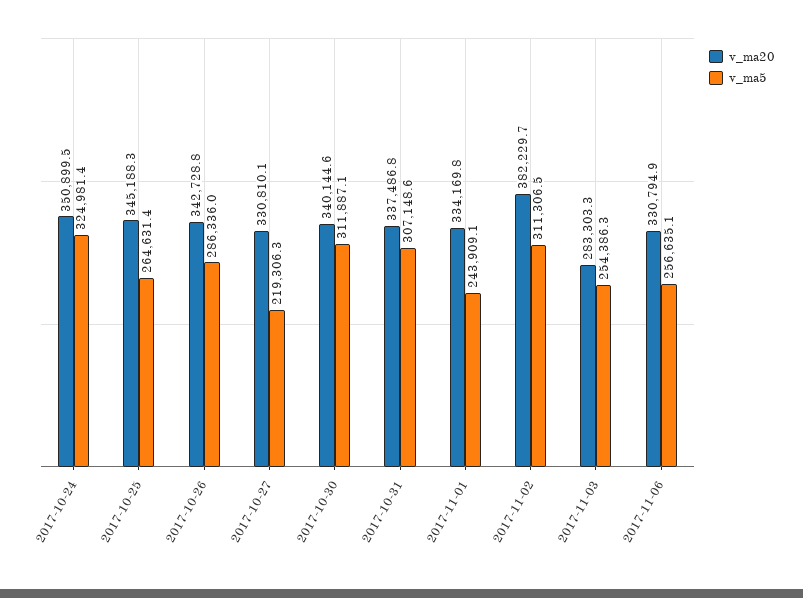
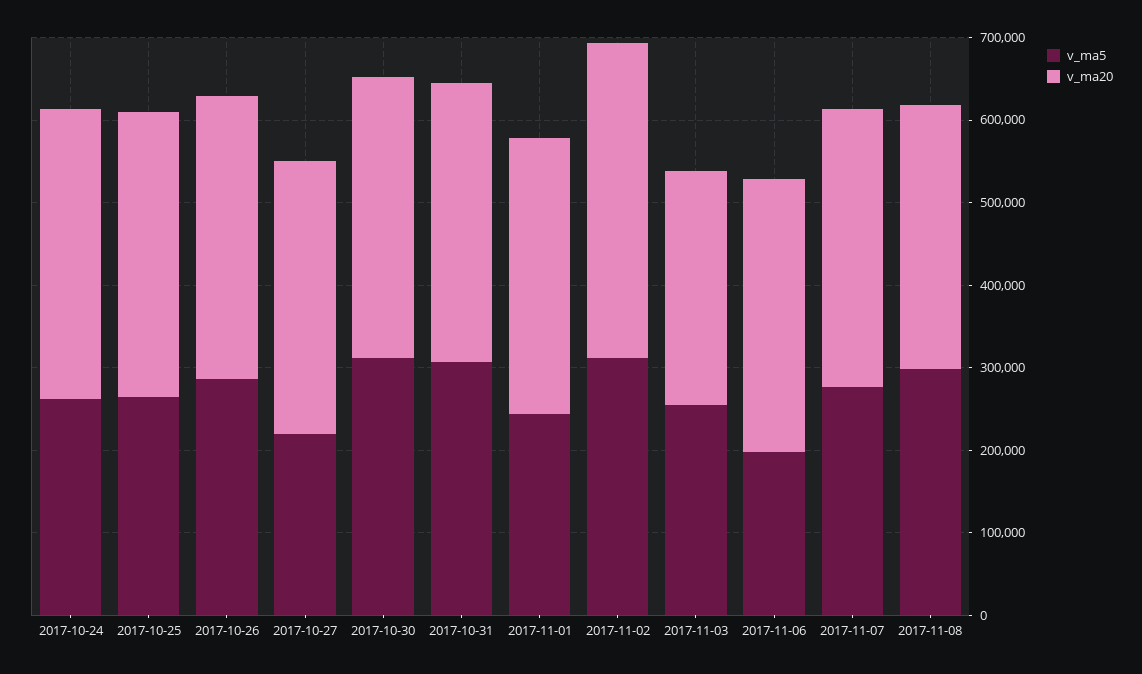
v_ma5, 2017-10-24: 324981.4 -> 260000
v_ma5, 2017-11-06: 256635.1 -> 200000
v_ma5, 2017-11-07: none -> 280000
v_ma20, 2017-11-07: none -> 340000
v_ma5, 2017-11-08: none -> 300000
v_ma20, 2017-11-08: none -> 320000

